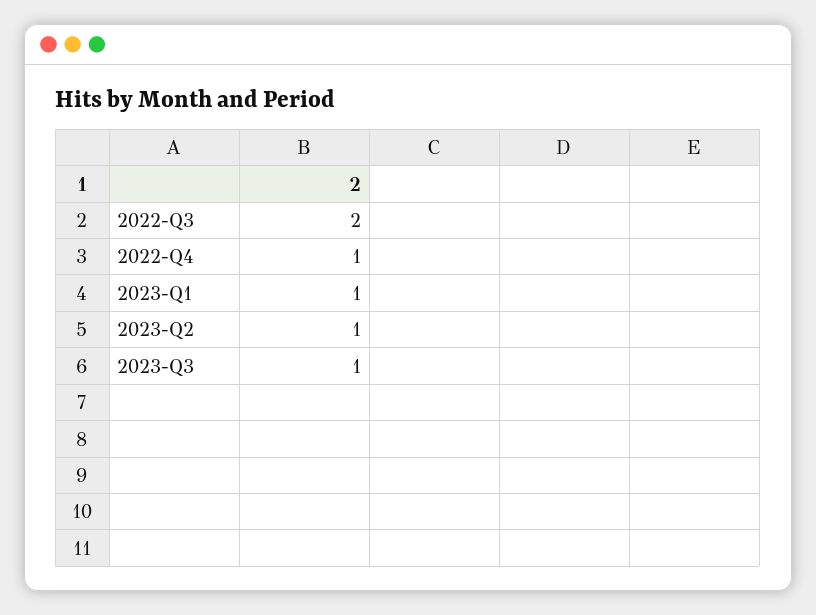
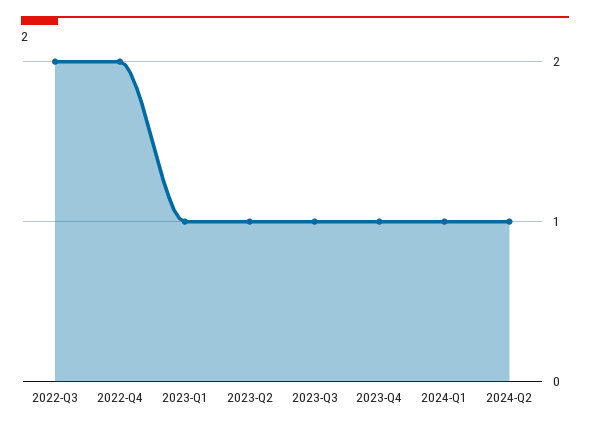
2022-Q4: 1 -> 2
2023-Q4: none -> 1
2024-Q1: none -> 1
2024-Q2: none -> 1

